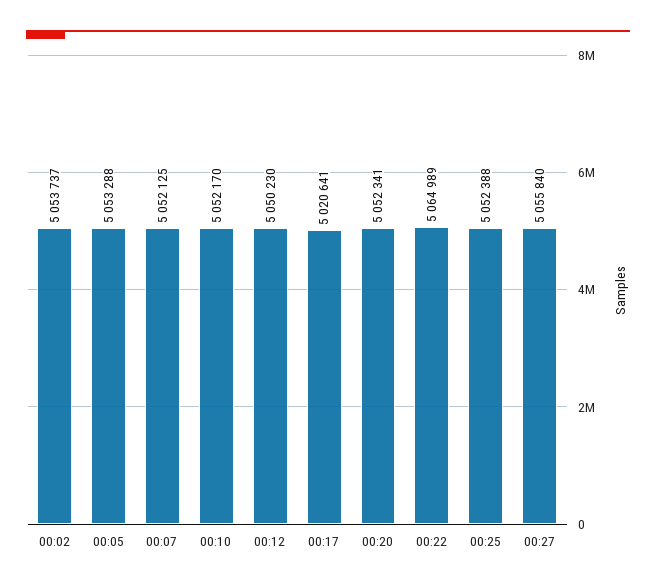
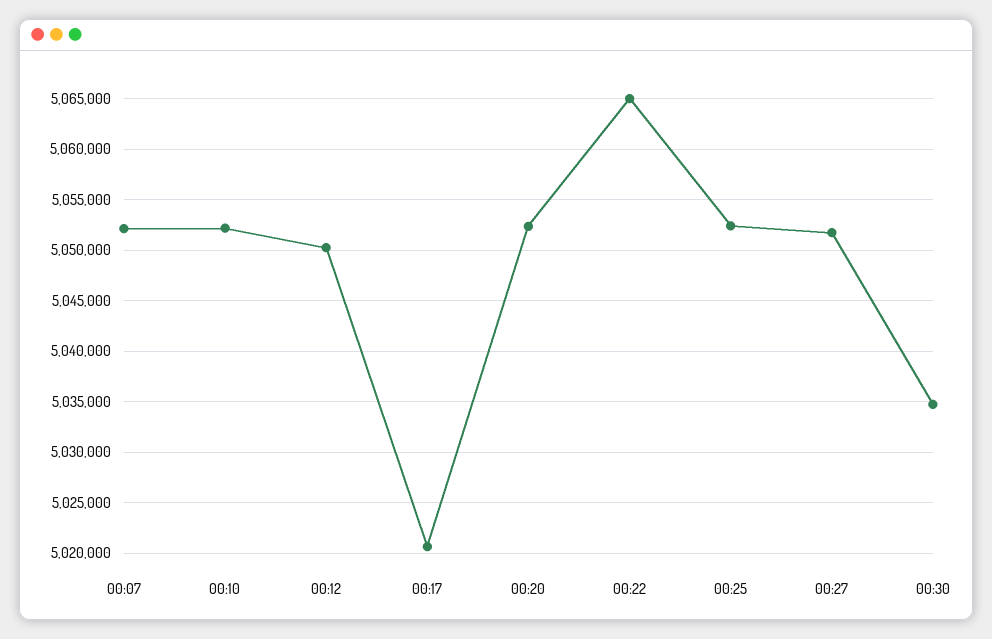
00:02: 5053737 -> none
00:05: 5053288 -> none
00:27: 5055840 -> 5052000
00:30: none -> 5035000

